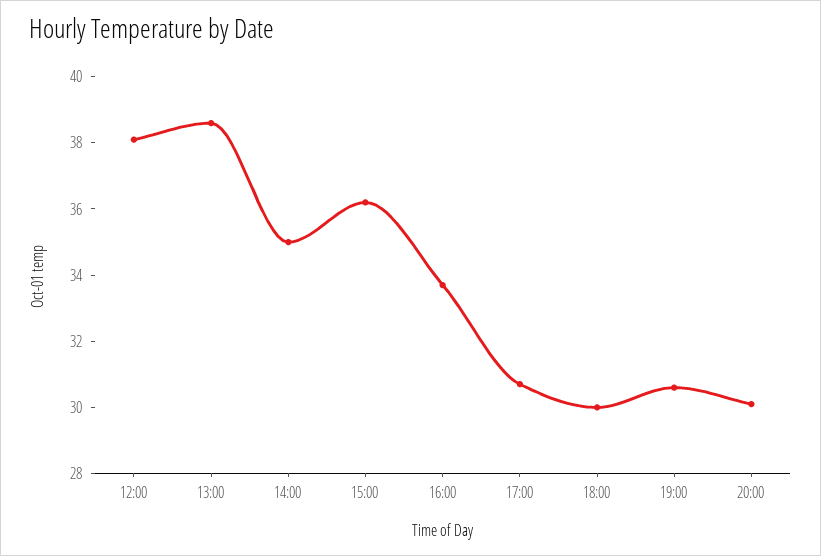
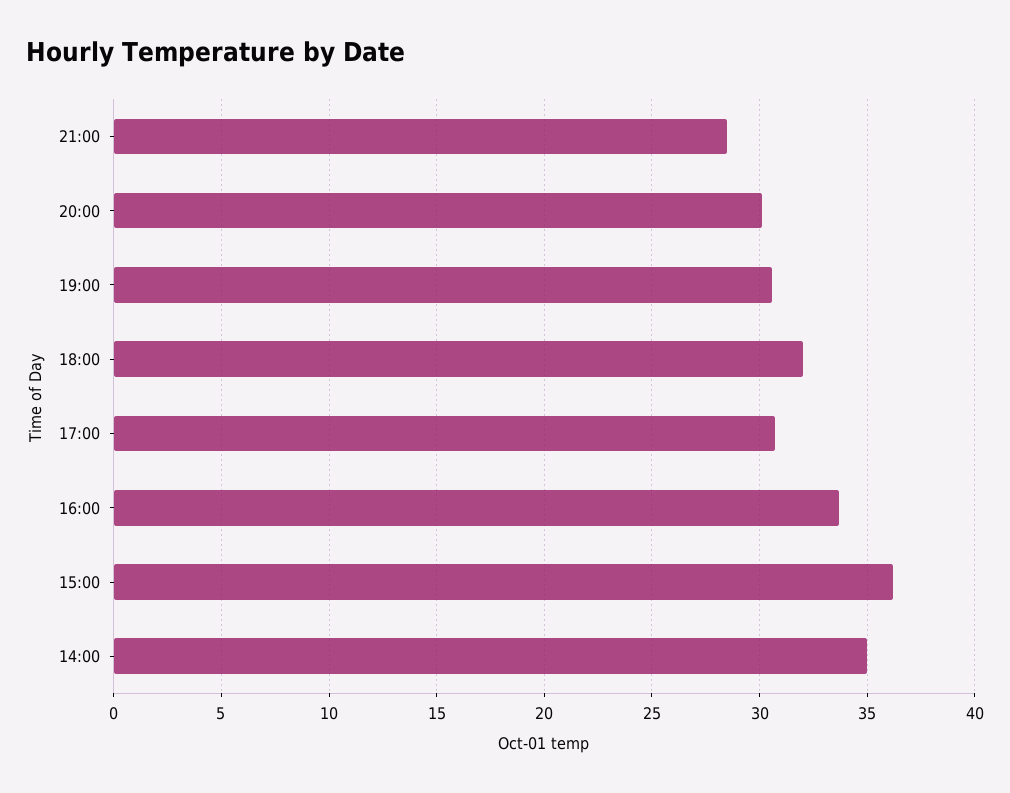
12:00: 38 -> none
13:00: 38.5 -> none
18:00: 30 -> 32
21:00: none -> 28.5

